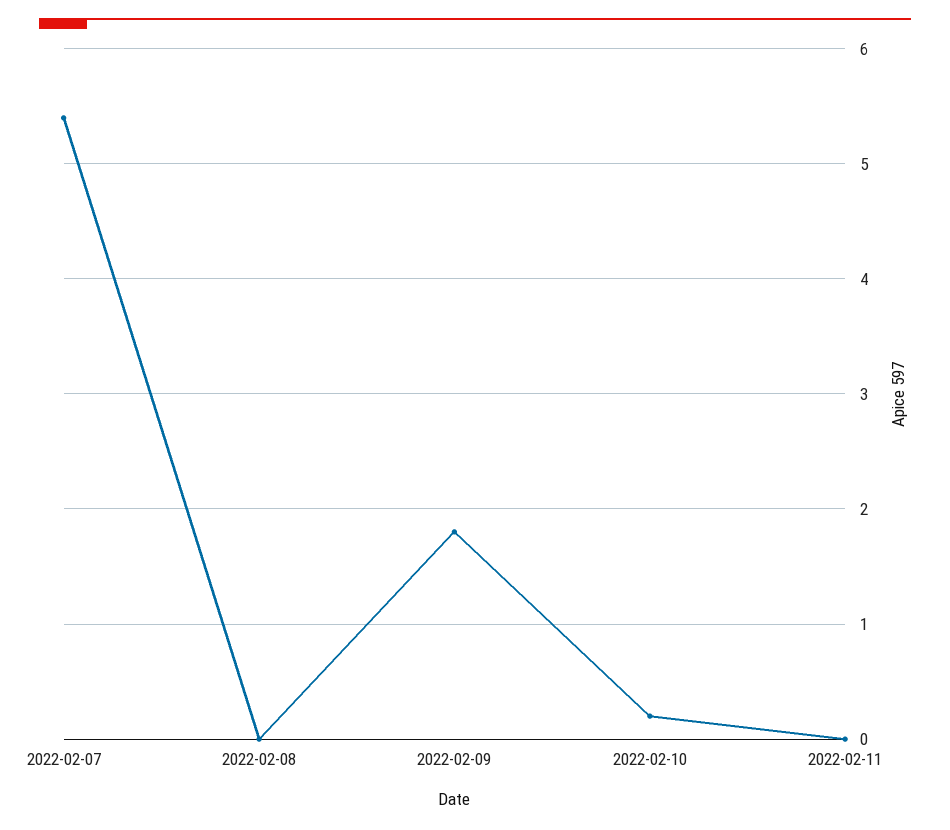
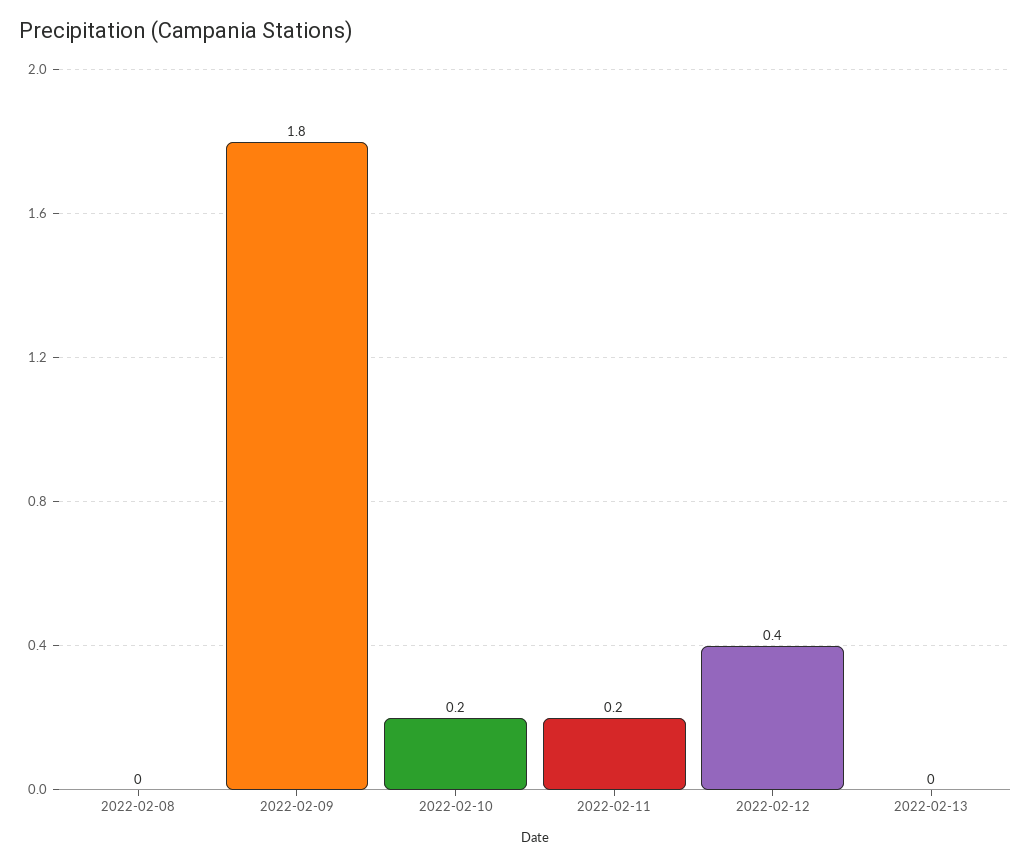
2022-02-07: 5.4 -> none
2022-02-11: 0 -> 0.2
2022-02-12: none -> 0.4
2022-02-13: none -> 0

